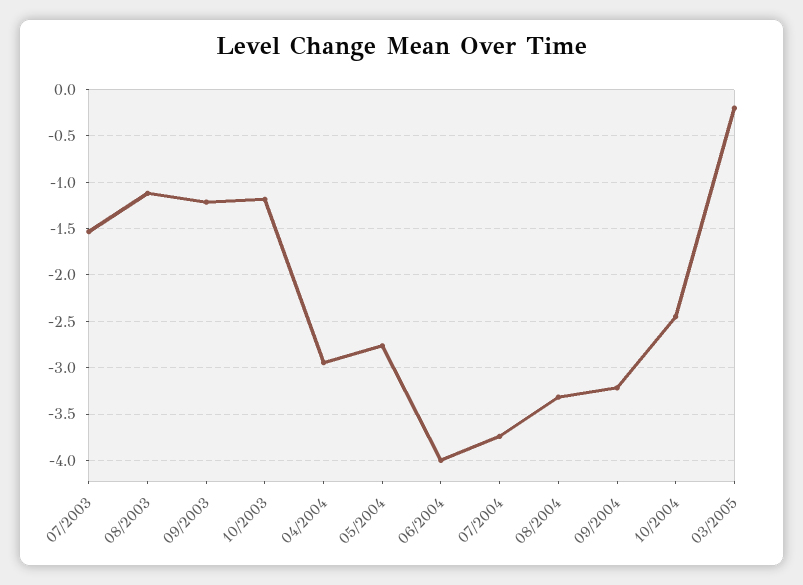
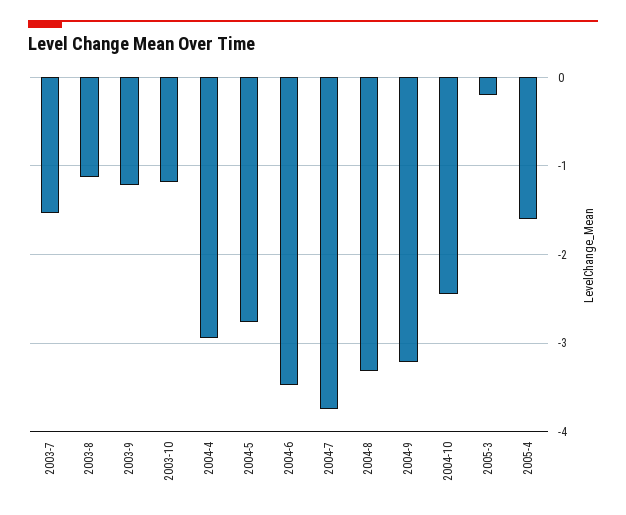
06/2004: -4 -> -3.5
2005-4: none -> -1.6

